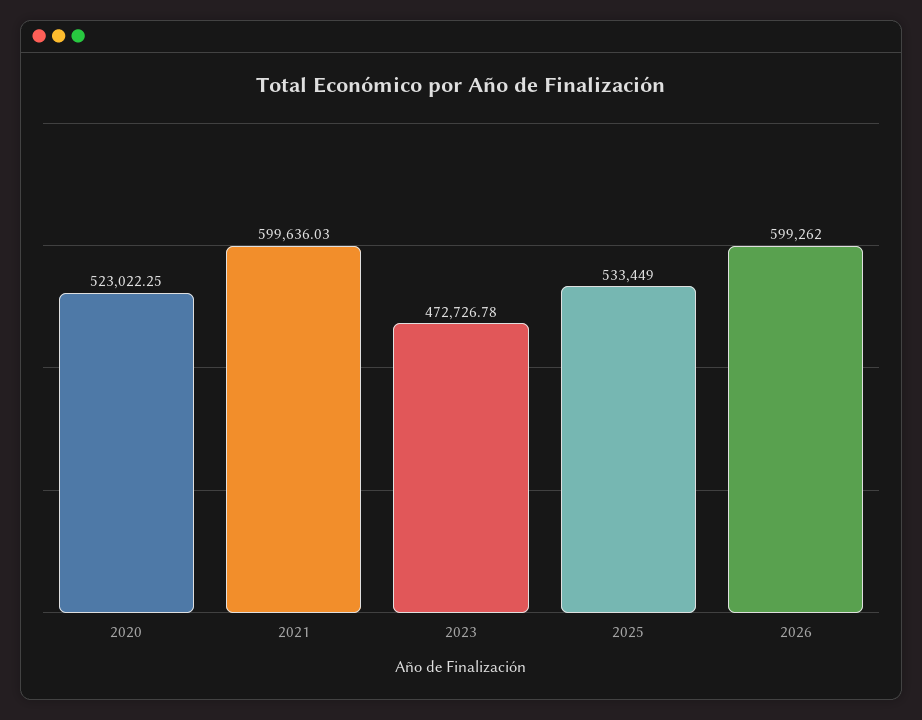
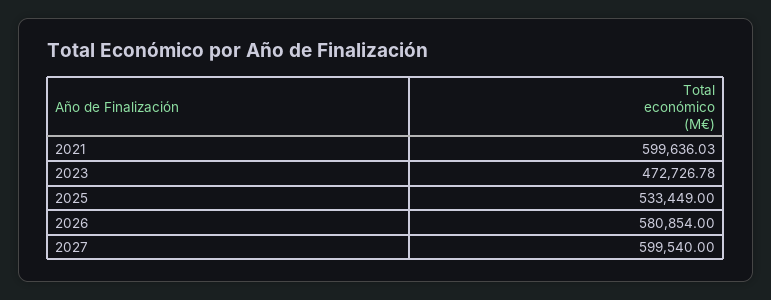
2020: 523022.25 -> none
2026: 599262 -> 580854
2027: none -> 599540

